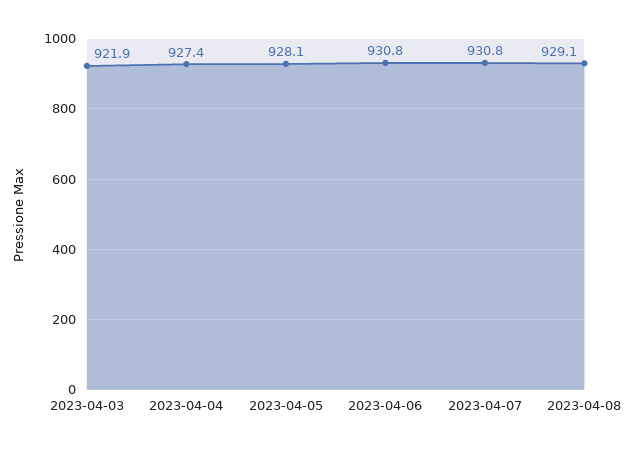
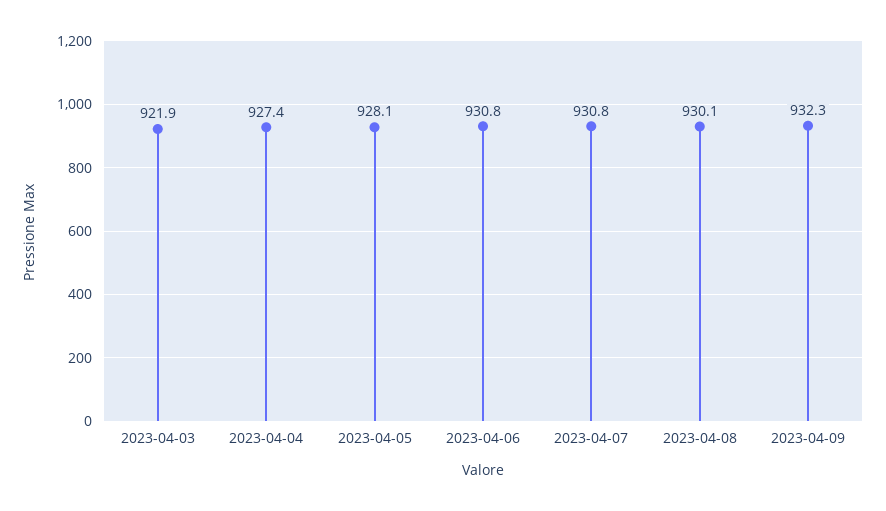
2023-04-08: 929.1 -> 930.1
2023-04-09: none -> 932.3

